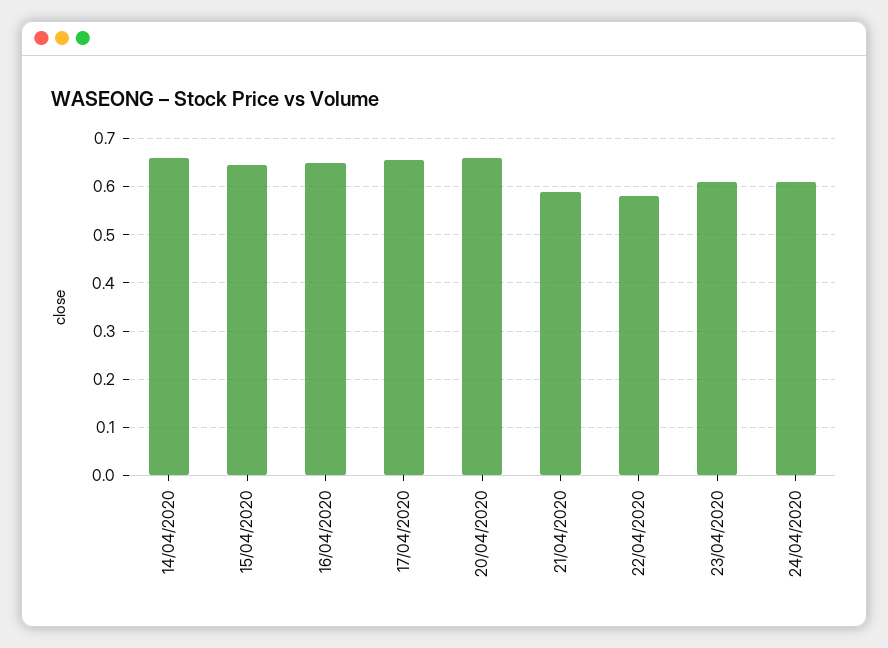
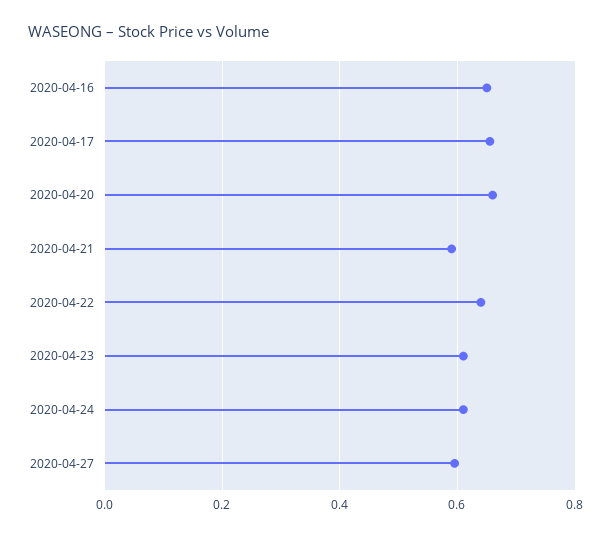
14/04/2020: 0.66 -> none
15/04/2020: 0.64 -> none
22/04/2020: 0.58 -> 0.64
2020-04-27: none -> 0.6

